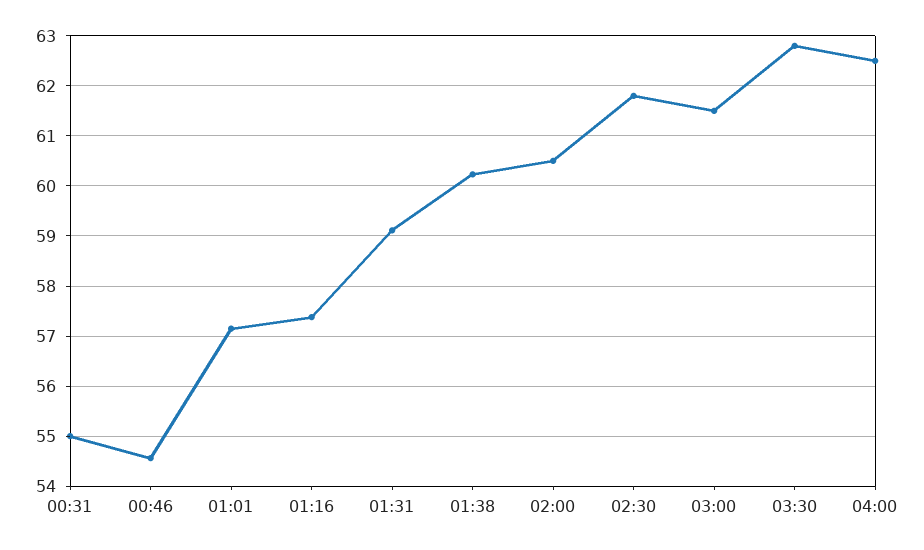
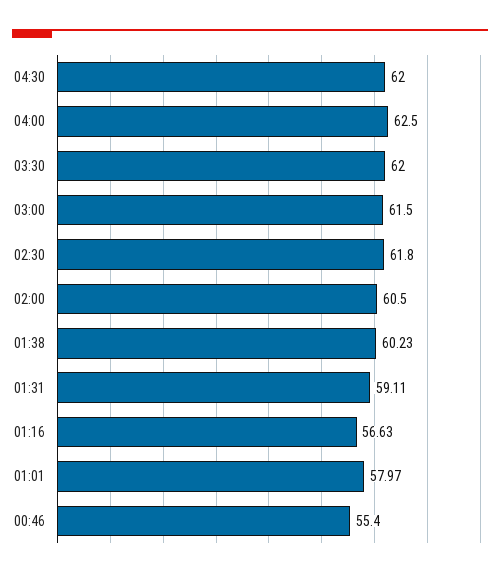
00:31: 55 -> none
00:46: 54.6 -> 55.4
01:01: 57.2 -> 57.97
01:16: 57.4 -> 56.63
03:30: 62.8 -> 62
04:30: none -> 62

